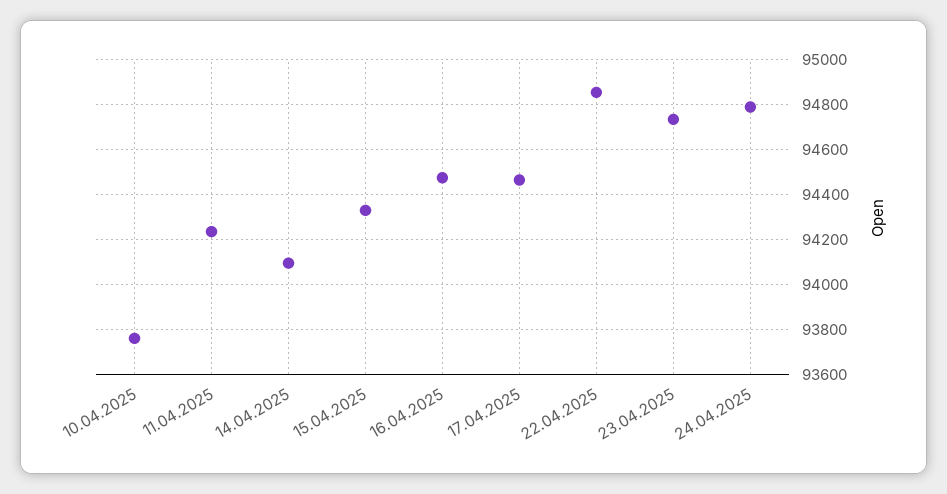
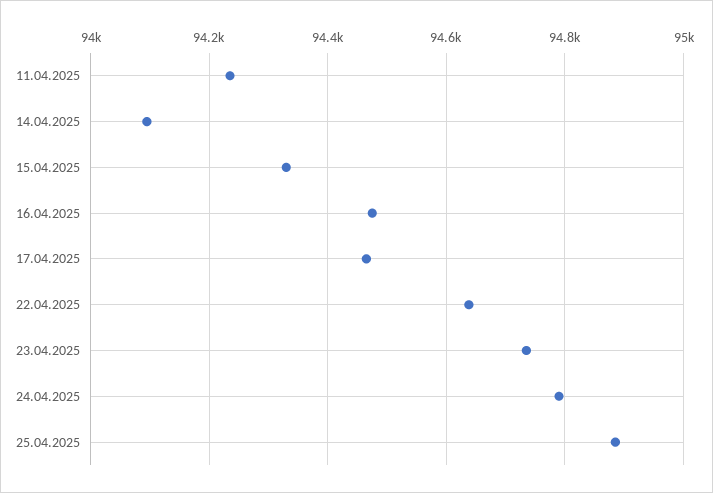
10.04.2025: 93750 -> none
22.04.2025: 94850 -> 94640
25.04.2025: none -> 94880

